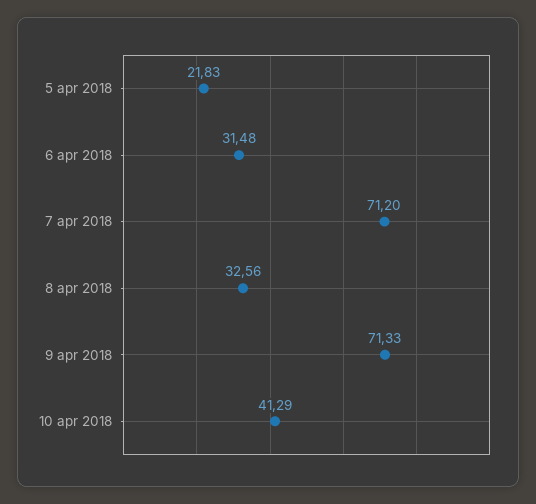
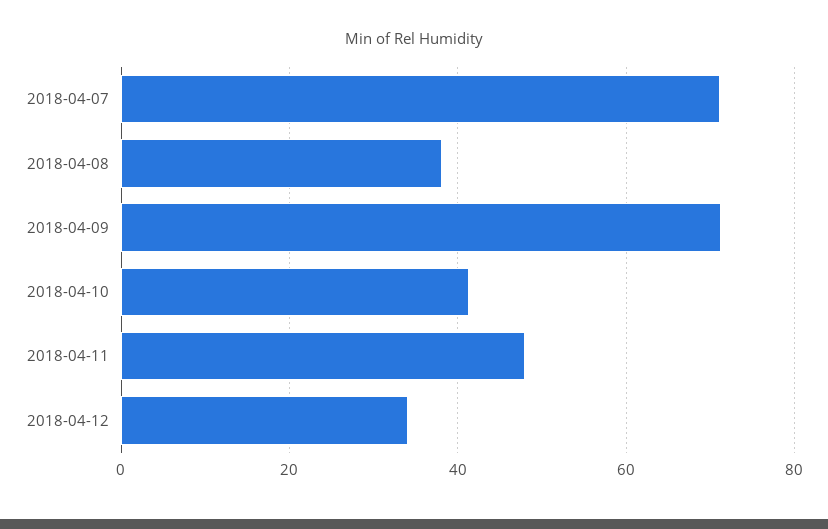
5 apr 2018: 21.83 -> none
6 apr 2018: 31.48 -> none
8 apr 2018: 32.56 -> 38
2018-04-11: none -> 48
2018-04-12: none -> 34

